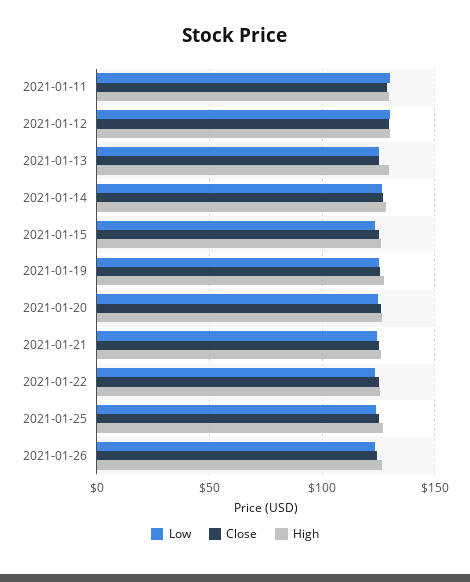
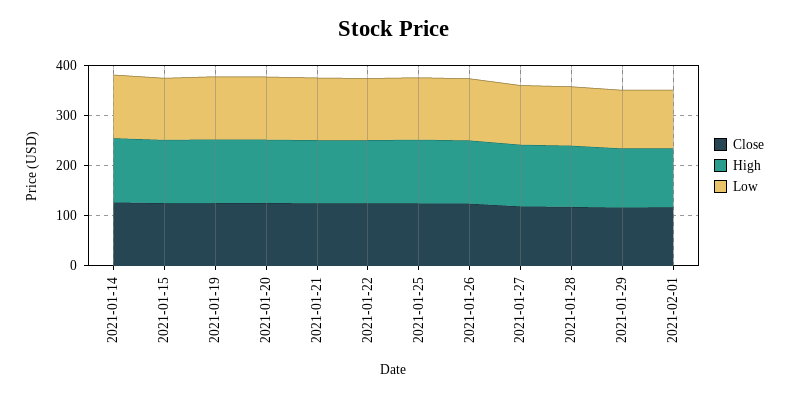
Low, 2021-01-11: 130 -> none
Close, 2021-01-11: 130 -> none
High, 2021-01-11: 130 -> none
Low, 2021-01-12: 130 -> none
Close, 2021-01-12: 130 -> none
High, 2021-01-12: 130 -> none
Low, 2021-01-13: 125 -> none
Close, 2021-01-13: 125 -> none
High, 2021-01-13: 130 -> none
Close, 2021-01-27: none -> 120
High, 2021-01-27: none -> 120
Low, 2021-01-27: none -> 120
Close, 2021-01-28: none -> 120
High, 2021-01-28: none -> 120
Low, 2021-01-28: none -> 120
Close, 2021-01-29: none -> 120
High, 2021-01-29: none -> 120
Low, 2021-01-29: none -> 120
Close, 2021-02-01: none -> 120
High, 2021-02-01: none -> 120
Low, 2021-02-01: none -> 120

